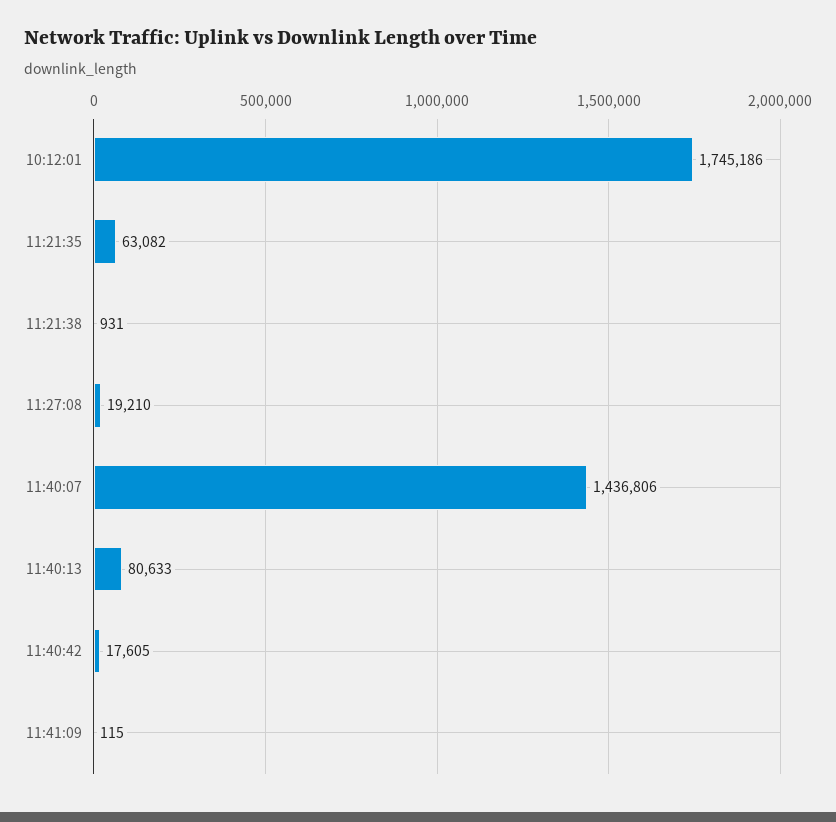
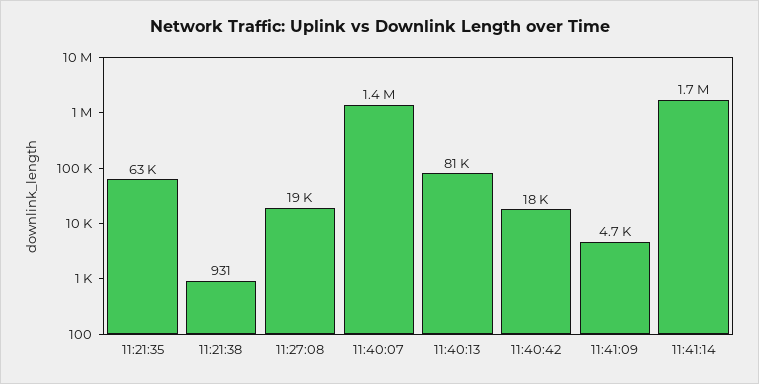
10:12:01: 1745186 -> none
11:41:09: 115 -> 4700
11:41:14: none -> 1700000

